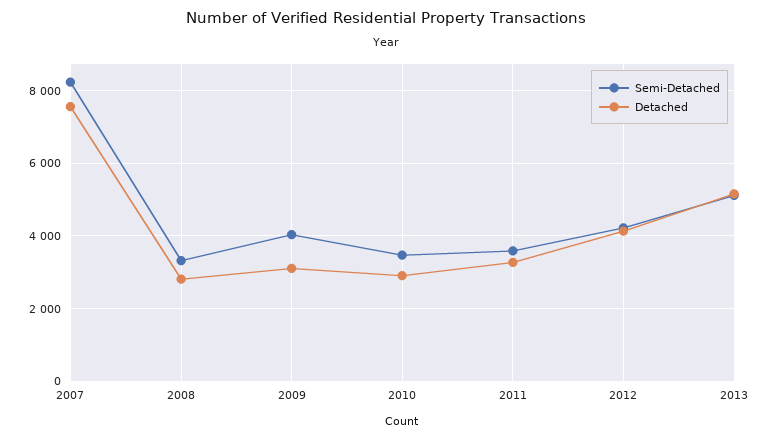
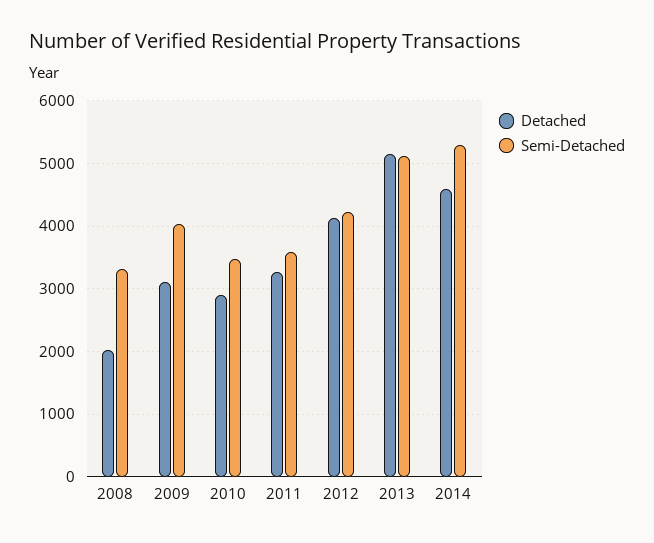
Semi-Detached, 2007: 8200 -> none
Detached, 2007: 7600 -> none
Detached, 2008: 2800 -> 2000
Detached, 2014: none -> 4600
Semi-Detached, 2014: none -> 5300

